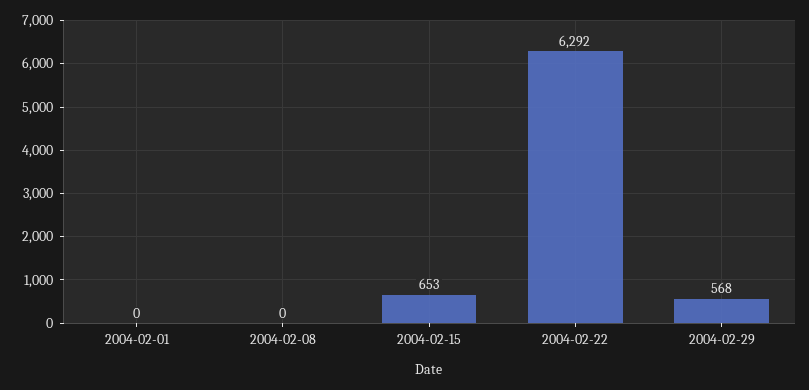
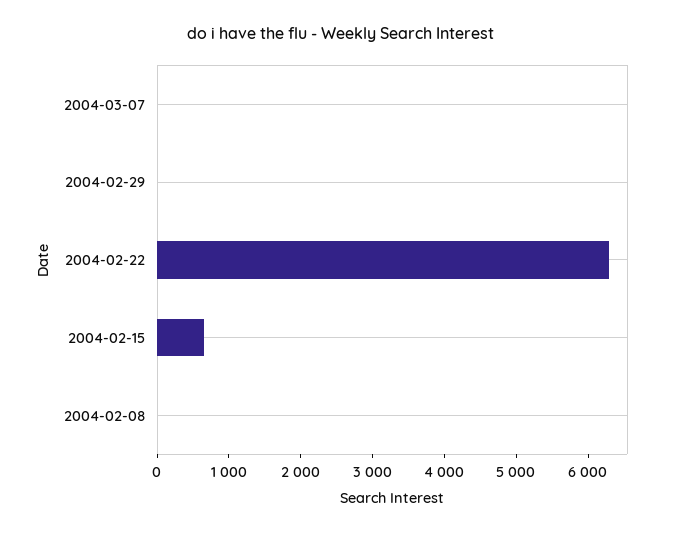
2004-02-01: 0 -> none
2004-02-29: 568 -> 0
2004-03-07: none -> 0

